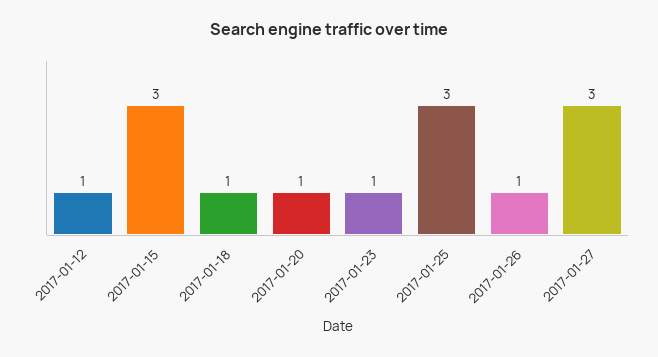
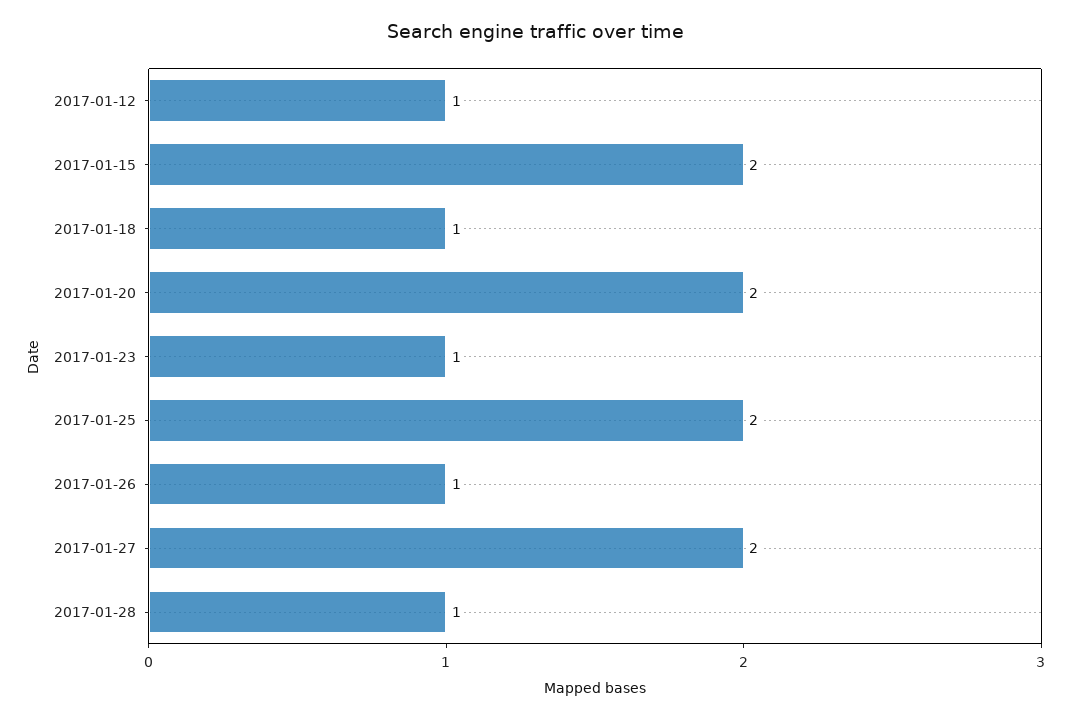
2017-01-15: 3 -> 2
2017-01-20: 1 -> 2
2017-01-25: 3 -> 2
2017-01-27: 3 -> 2
2017-01-28: none -> 1

